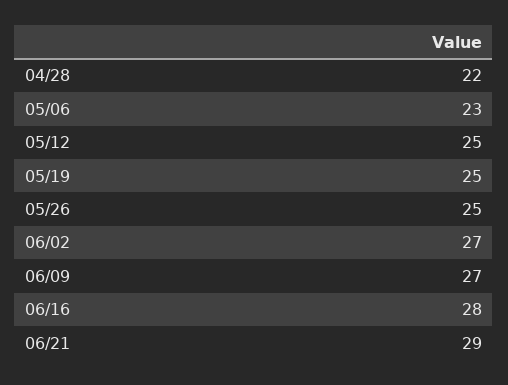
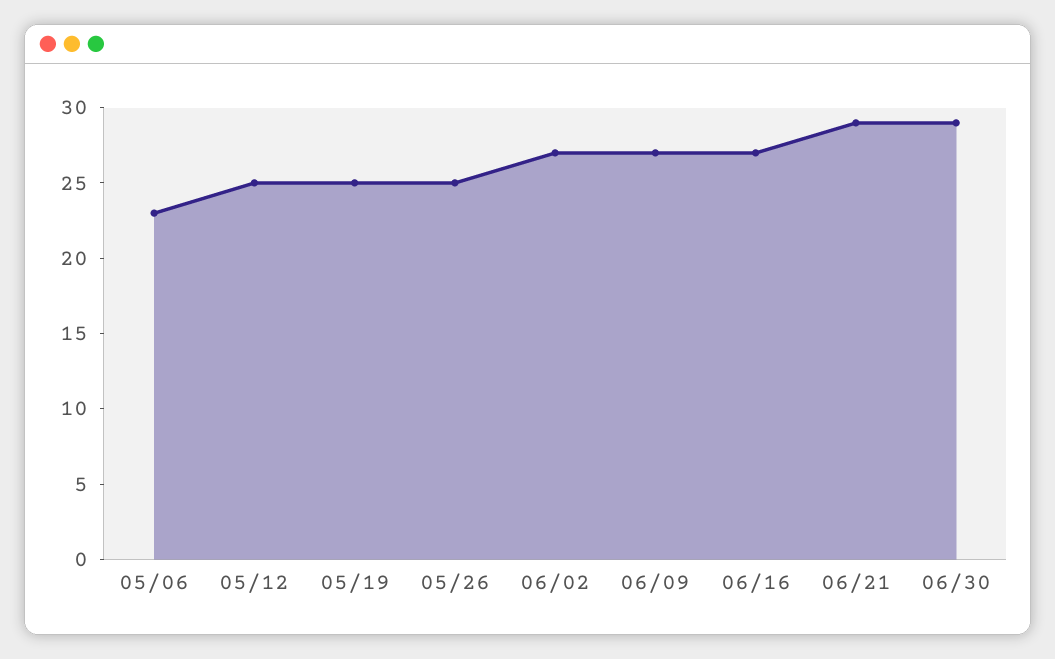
04/28: 22 -> none
06/16: 28 -> 27
06/30: none -> 29

